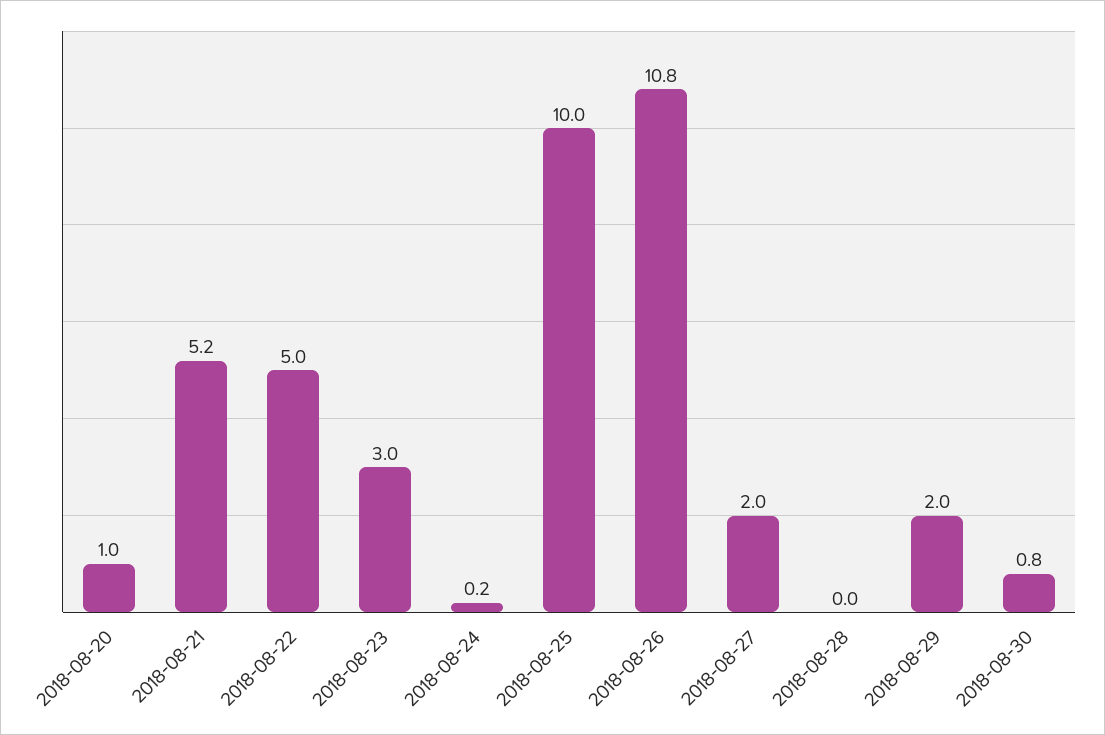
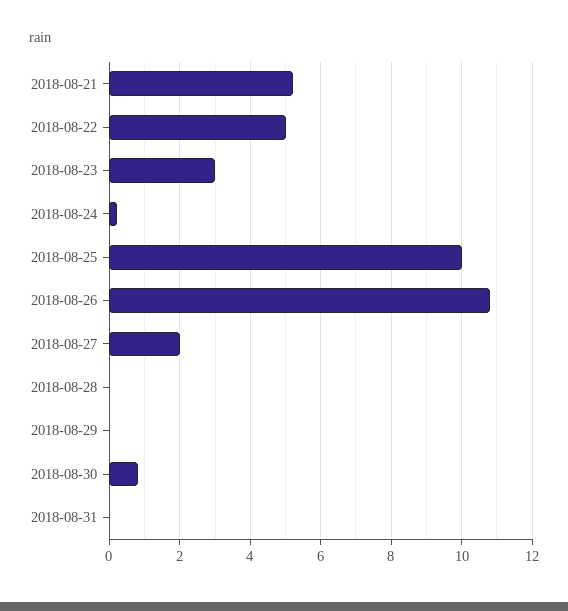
2018-08-20: 1 -> none
2018-08-29: 2 -> 0
2018-08-31: none -> 0

